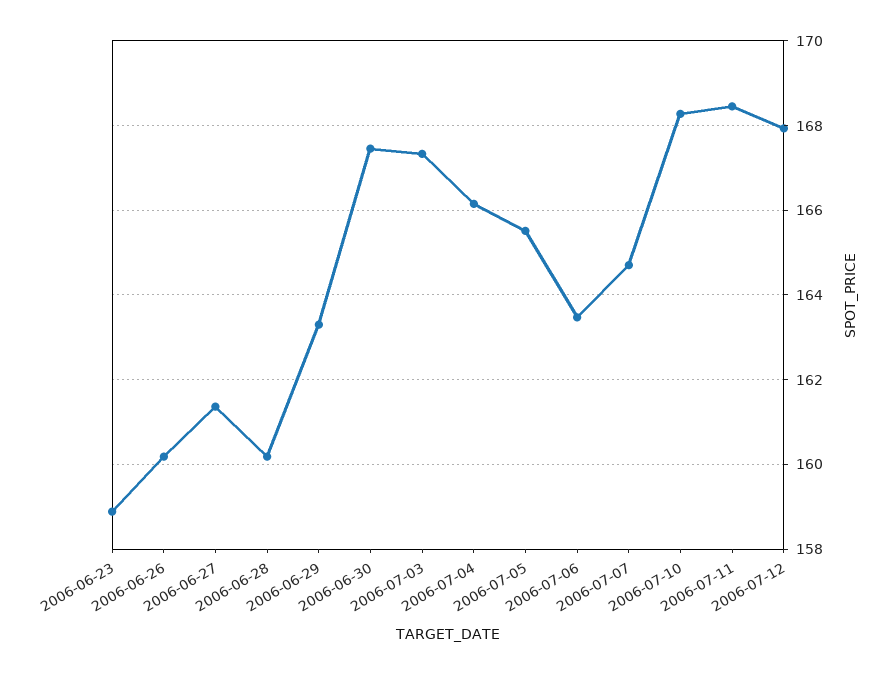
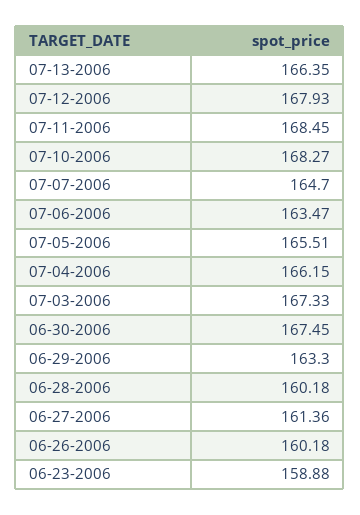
07-13-2006: none -> 166.35

